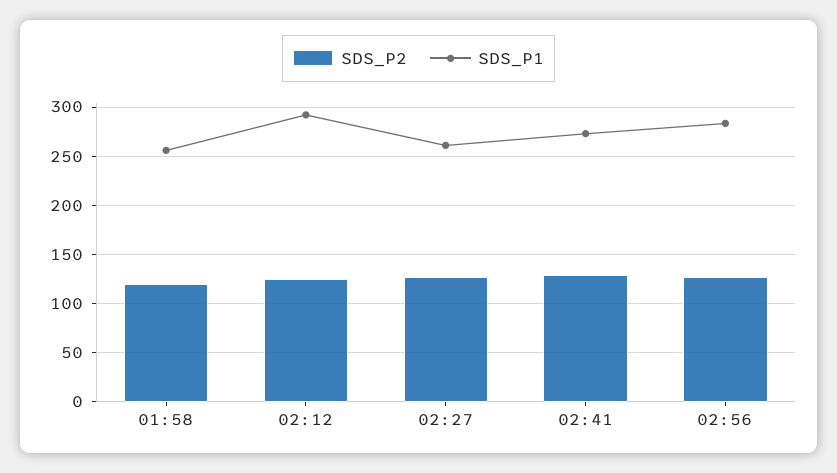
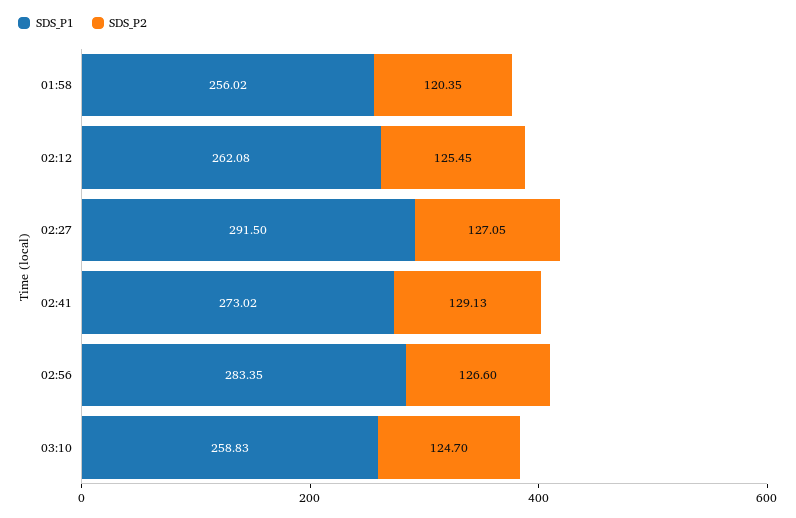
SDS_P1, 02:12: 290 -> 262.08
SDS_P1, 02:27: 260 -> 291.5
SDS_P1, 03:10: none -> 258.83
SDS_P2, 03:10: none -> 124.7

